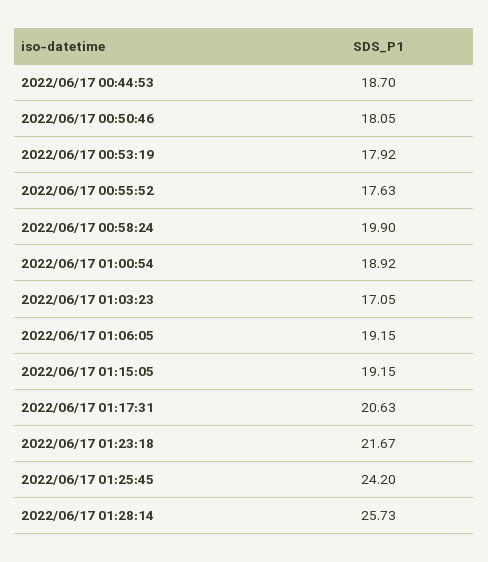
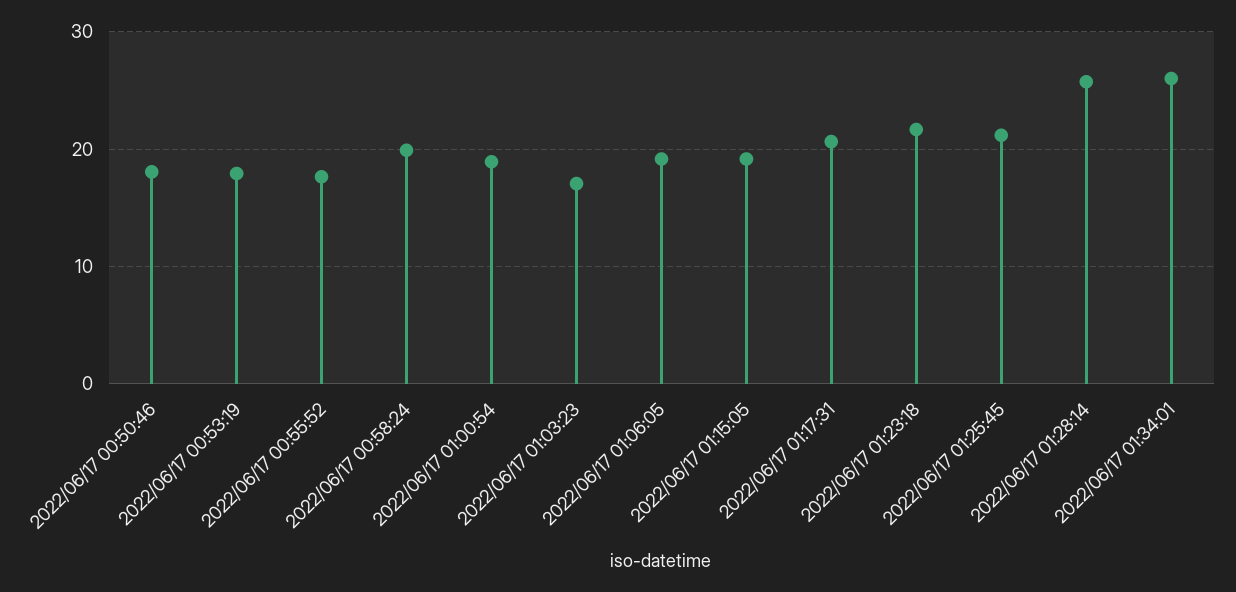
2022/06/17 00:44:53: 18.7 -> none
2022/06/17 01:25:45: 24.2 -> 21
2022/06/17 01:34:01: none -> 26

